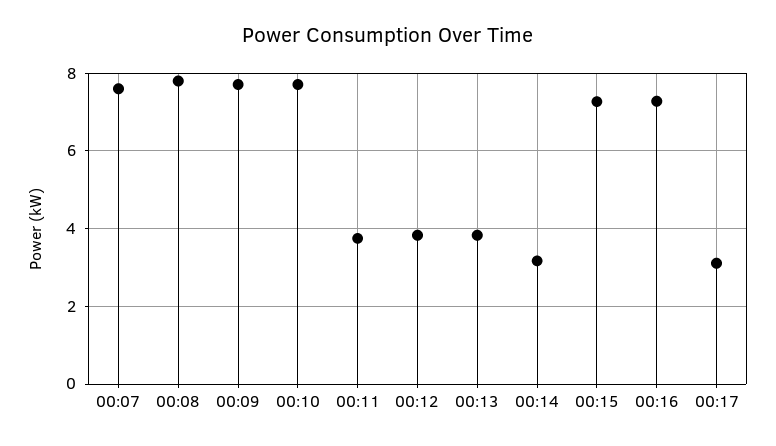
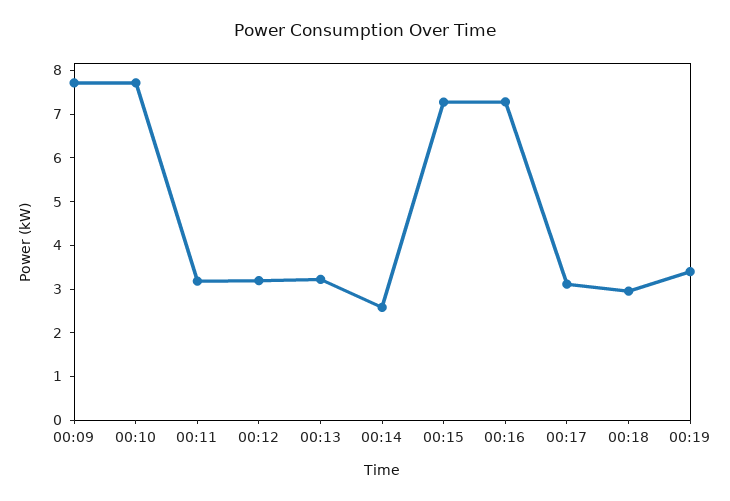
00:07: 7.6 -> none
00:08: 7.8 -> none
00:11: 3.8 -> 3.2
00:12: 3.8 -> 3.2
00:13: 3.8 -> 3.2
00:14: 3.2 -> 2.6
00:18: none -> 3
00:19: none -> 3.4

